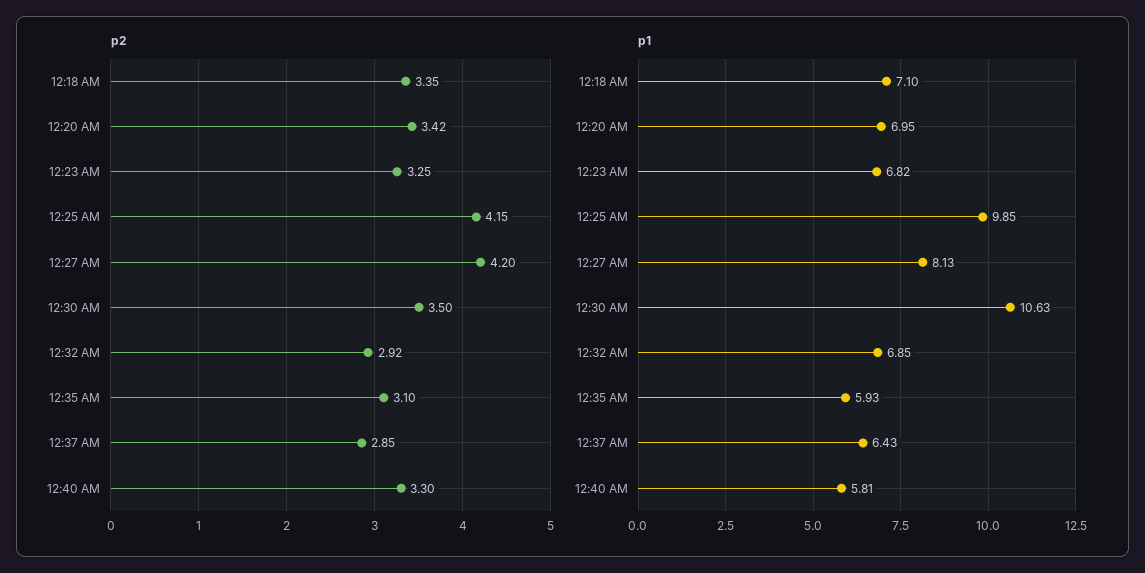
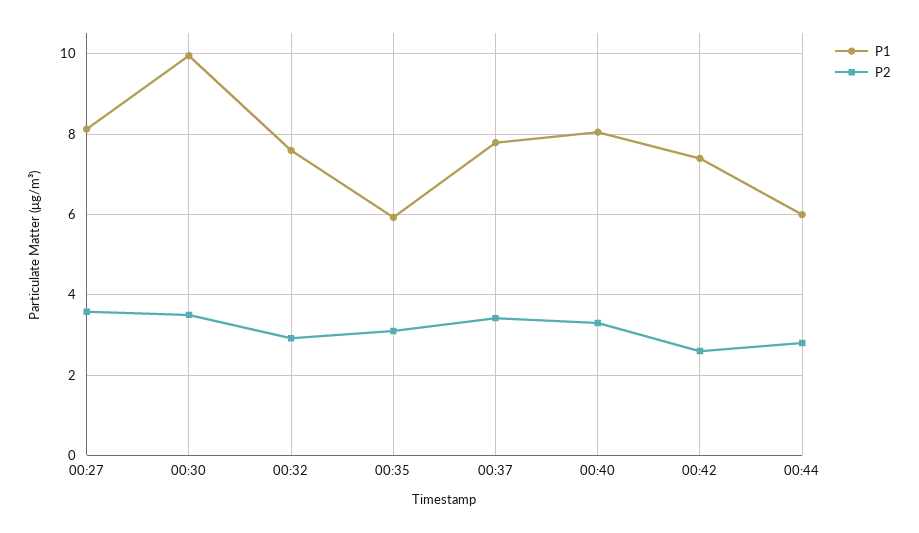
p2, 12:18 AM: 3.35 -> none
p2, 12:20 AM: 3.42 -> none
p2, 12:23 AM: 3.25 -> none
p2, 12:25 AM: 4.15 -> none
p2, 12:27 AM: 4.2 -> 3.6
p2, 12:37 AM: 2.85 -> 3.4
p1, 12:18 AM: 7.1 -> none
p1, 12:20 AM: 6.95 -> none
p1, 12:23 AM: 6.82 -> none
p1, 12:25 AM: 9.85 -> none
p1, 12:30 AM: 10.63 -> 10
p1, 12:32 AM: 6.85 -> 7.6
p1, 12:37 AM: 6.43 -> 7.8
p1, 12:40 AM: 5.81 -> 8
p1, 00:42: none -> 7.4
p2, 00:42: none -> 2.6
p1, 00:44: none -> 6
p2, 00:44: none -> 2.8

